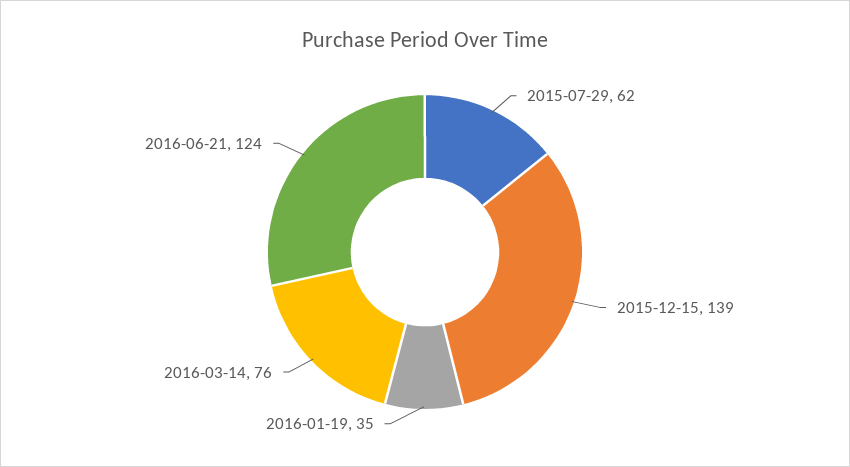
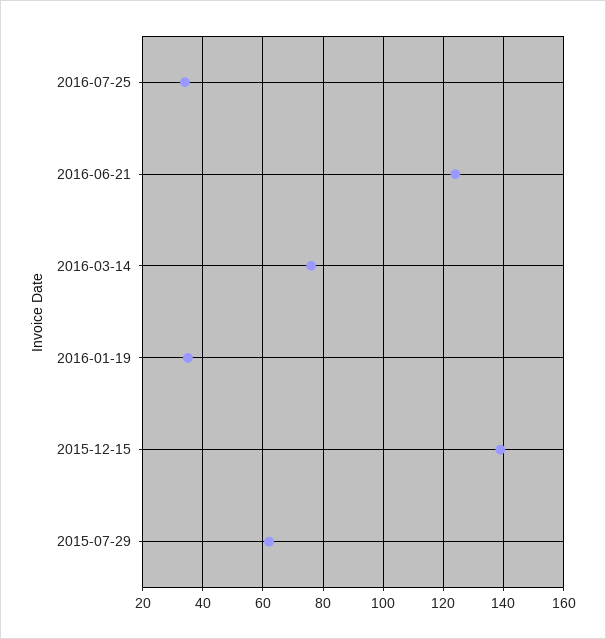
2016-07-25: none -> 35

